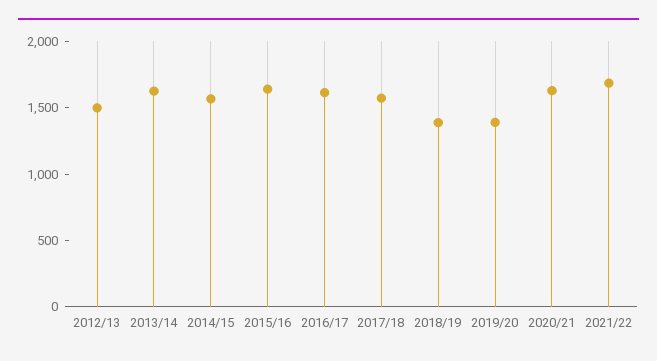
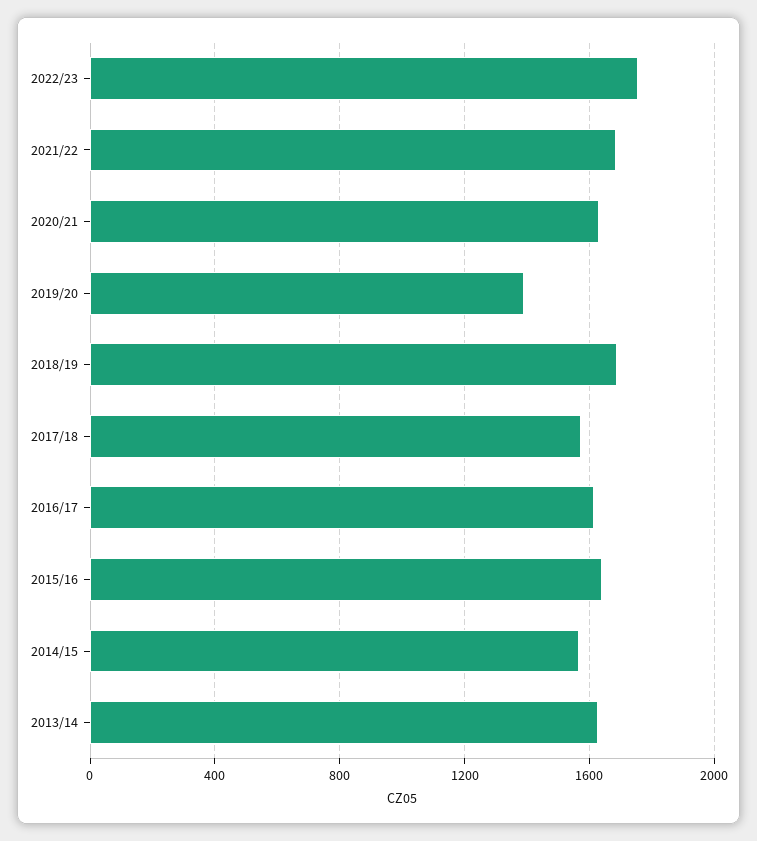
2012/13: 1500 -> none
2018/19: 1400 -> 1700
2022/23: none -> 1750

